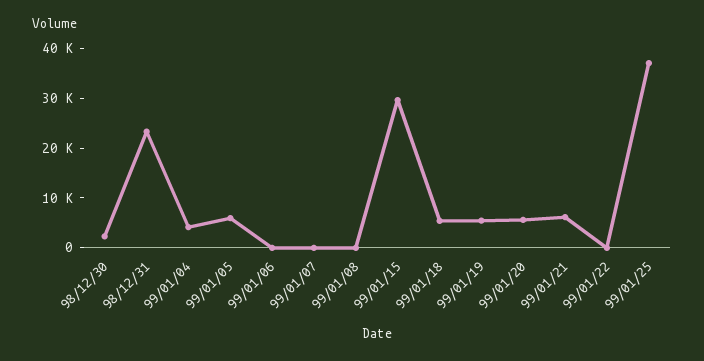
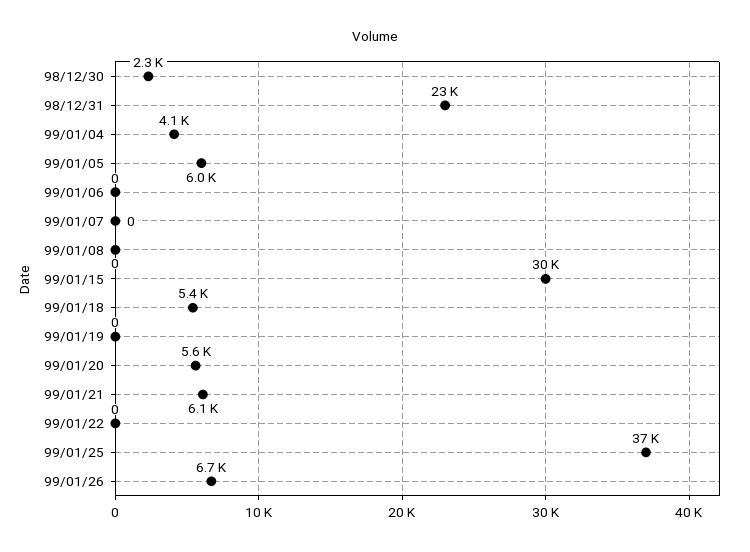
99/01/19: 6000 -> 0
99/01/26: none -> 6700

